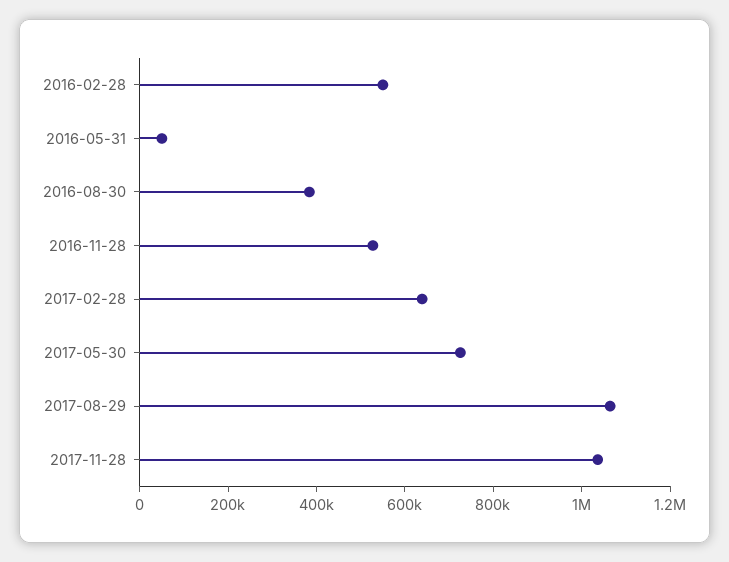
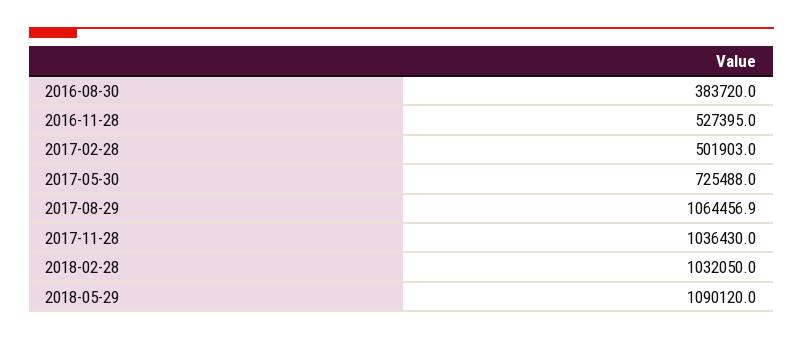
2016-02-28: 550000 -> none
2016-05-31: 50000 -> none
2017-02-28: 650000 -> 501903
2018-02-28: none -> 1032050
2018-05-29: none -> 1090120

